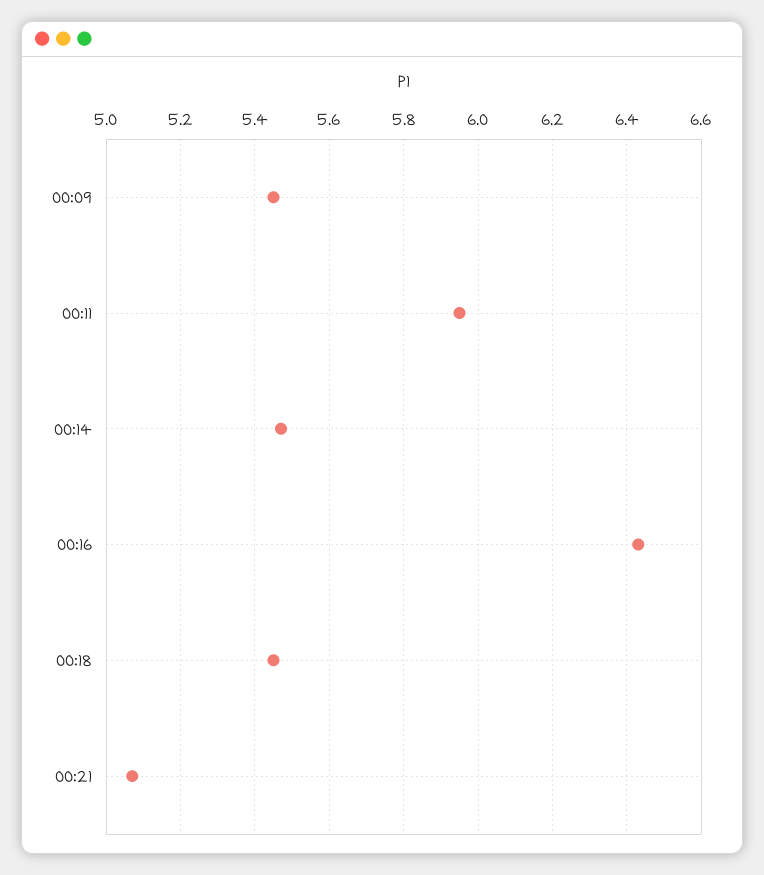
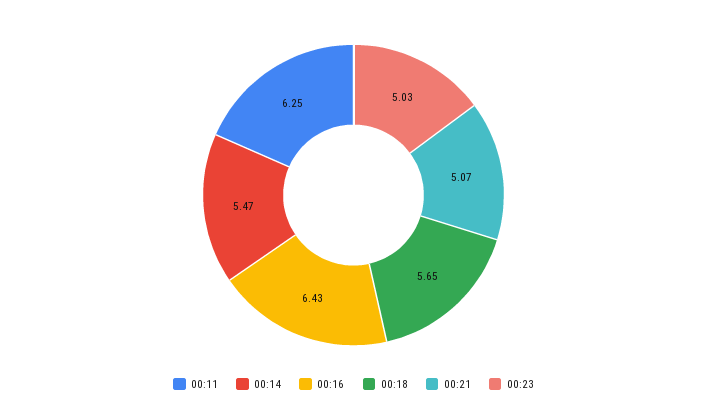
00:09: 5.45 -> none
00:11: 5.95 -> 6.25
00:18: 5.45 -> 5.65
00:23: none -> 5.03

